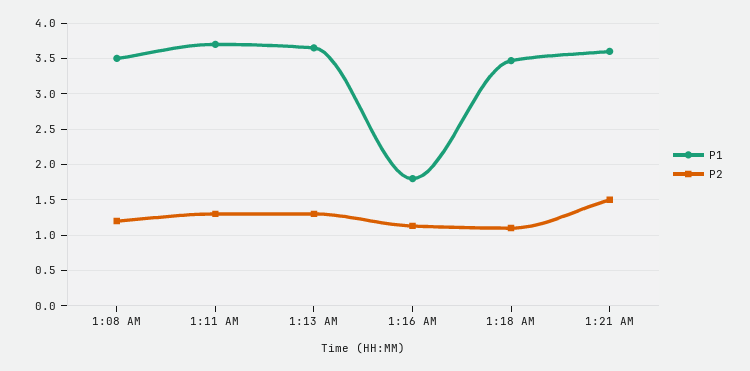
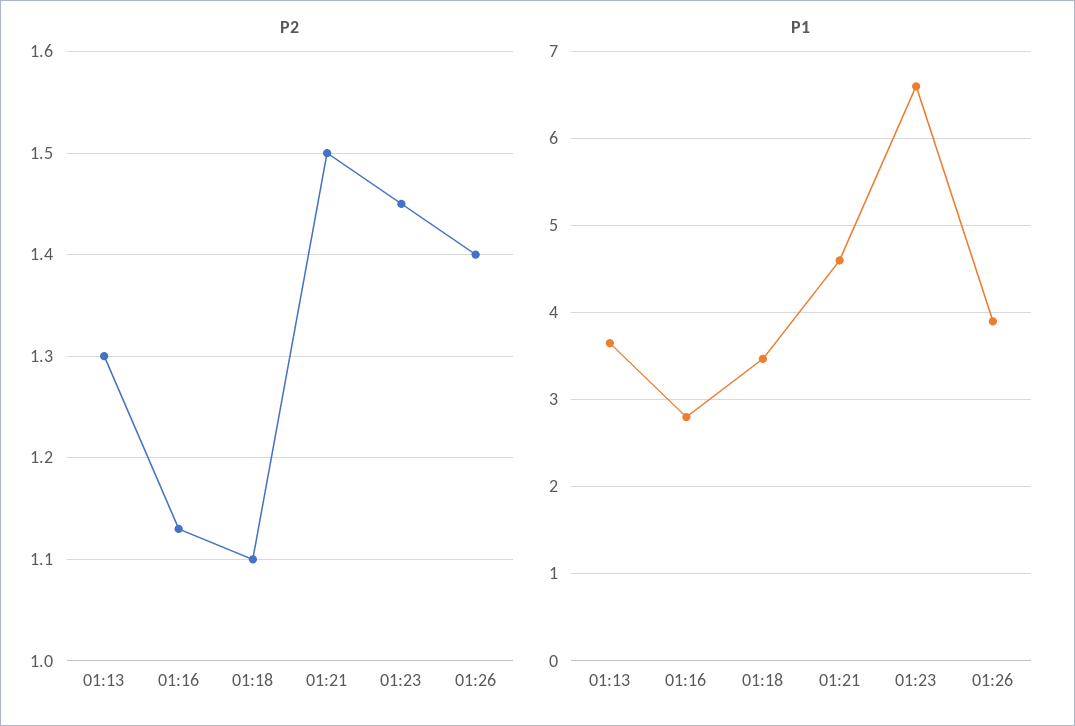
P1, 1:08 AM: 3.5 -> none
P2, 1:08 AM: 1.2 -> none
P1, 1:11 AM: 3.7 -> none
P2, 1:11 AM: 1.3 -> none
P1, 1:16 AM: 1.8 -> 2.8
P1, 1:21 AM: 3.6 -> 4.6
P2, 01:23: none -> 1.45
P2, 01:26: none -> 1.4
P1, 01:23: none -> 6.6
P1, 01:26: none -> 3.9

